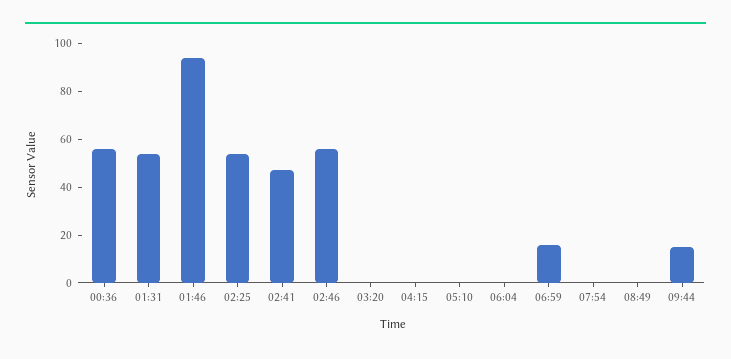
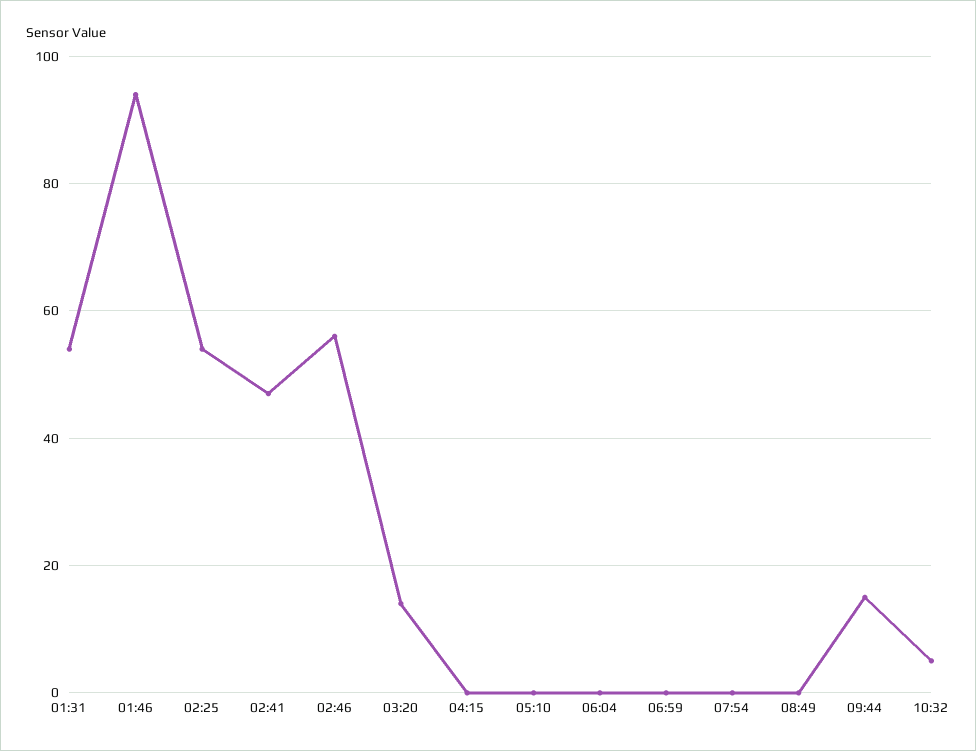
00:36: 55 -> none
03:20: 0 -> 15
06:59: 15 -> 0
10:32: none -> 5

